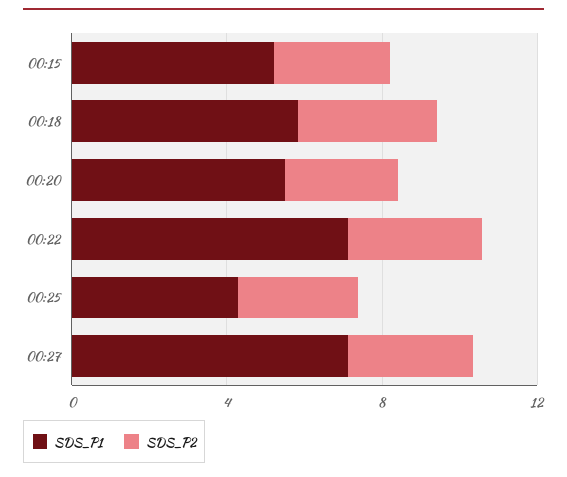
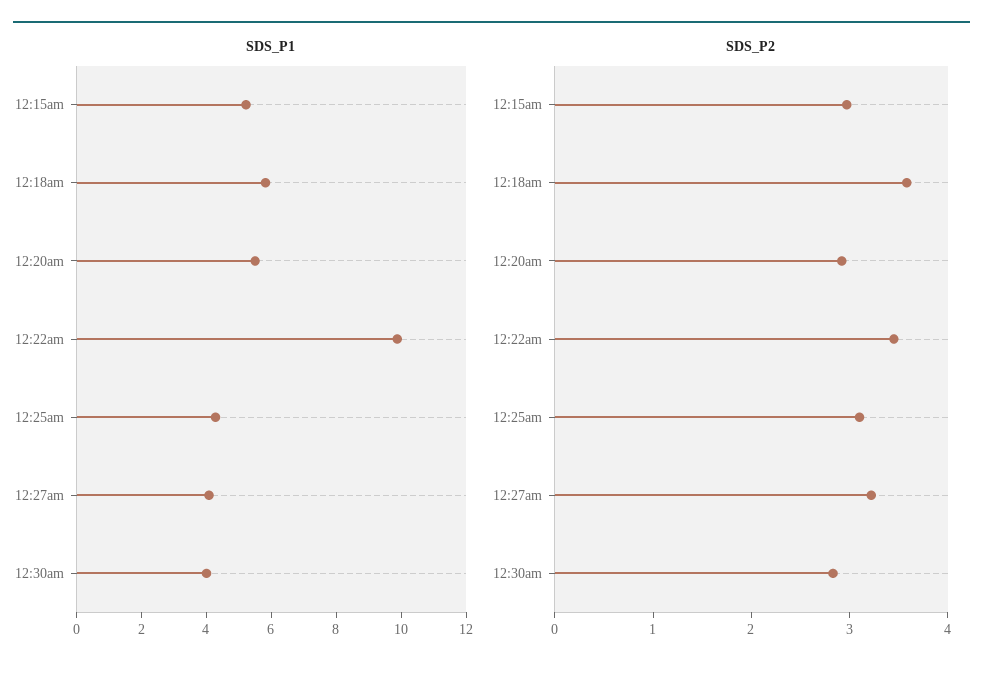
SDS_P1, 00:22: 7 -> 10
SDS_P1, 00:27: 7 -> 4
SDS_P1, 12:30am: none -> 4
SDS_P2, 12:30am: none -> 2.8

